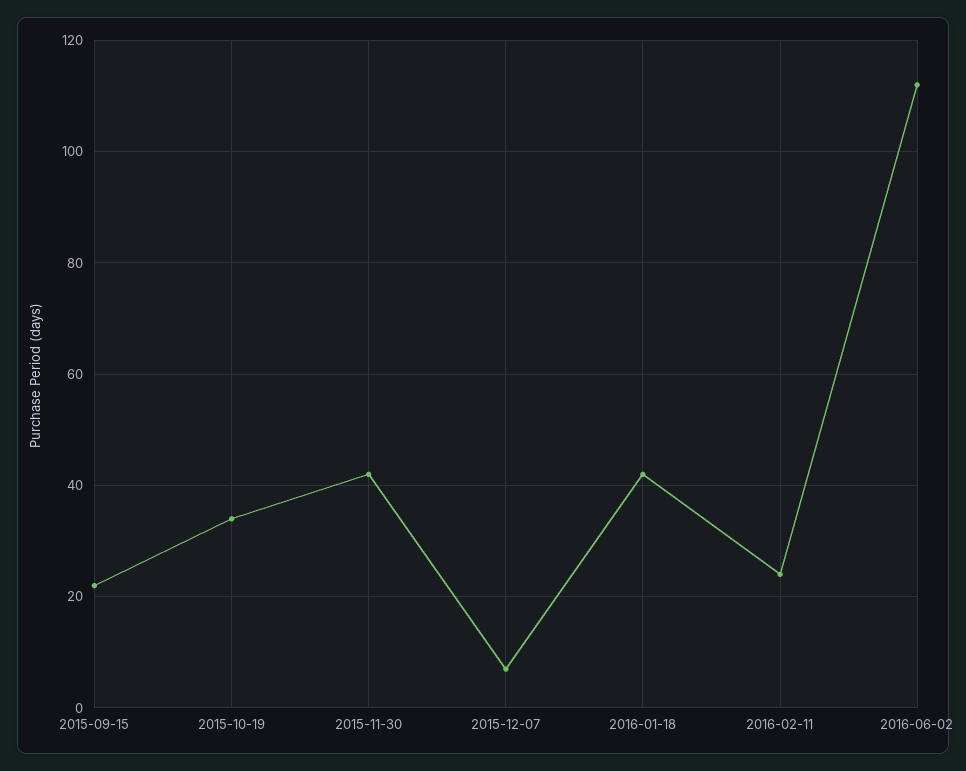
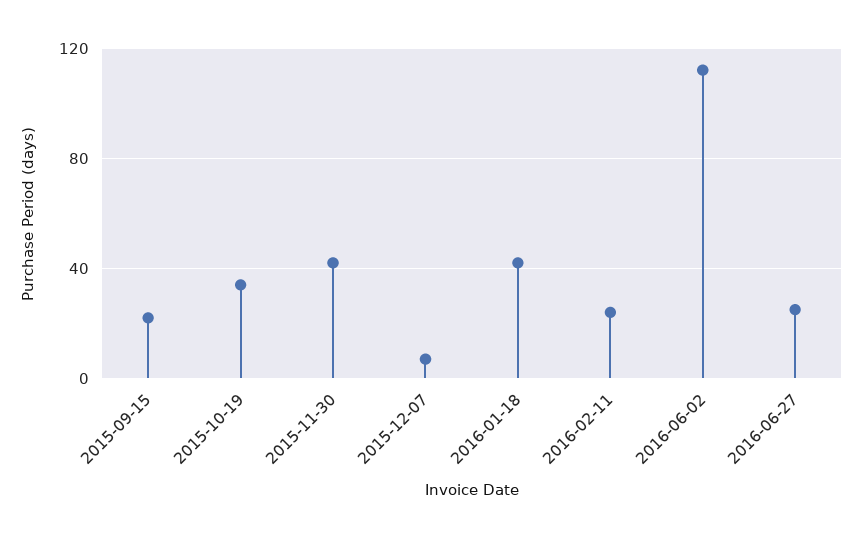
2016-06-27: none -> 25

